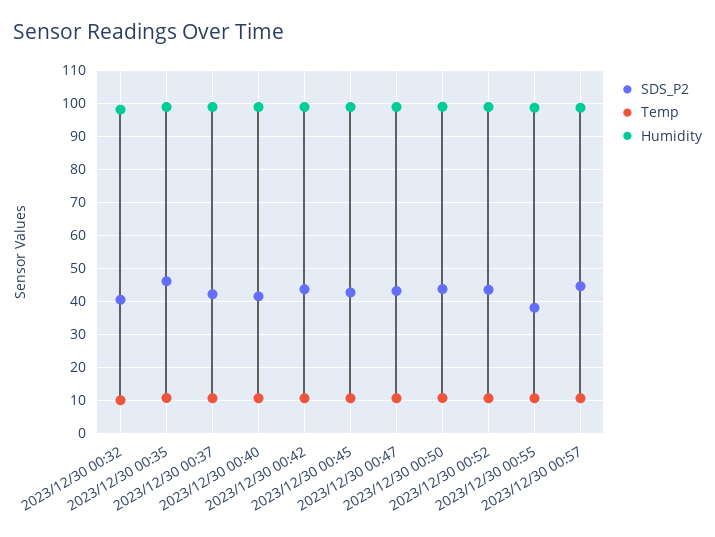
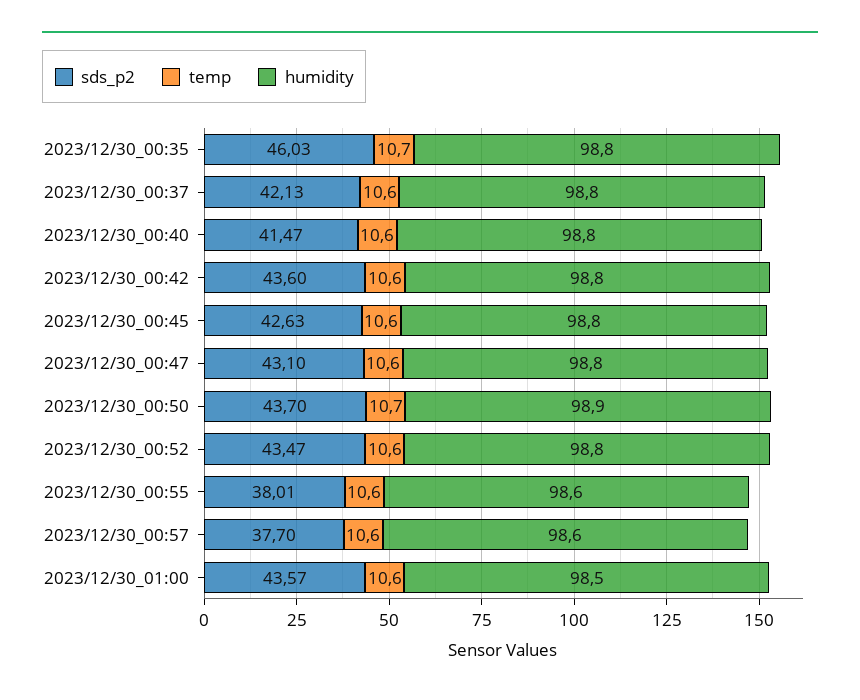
SDS_P2, 2023/12/30 00:32: 40 -> none
Temp, 2023/12/30 00:32: 10 -> none
Humidity, 2023/12/30 00:32: 98 -> none
SDS_P2, 2023/12/30 00:57: 44 -> 37.7
SDS_P2, 2023/12/30_01:00: none -> 43.57
Temp, 2023/12/30_01:00: none -> 10.6
Humidity, 2023/12/30_01:00: none -> 98.5

